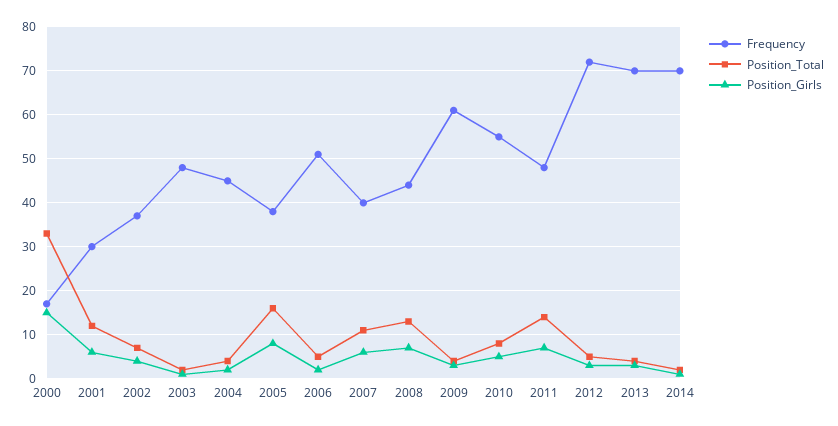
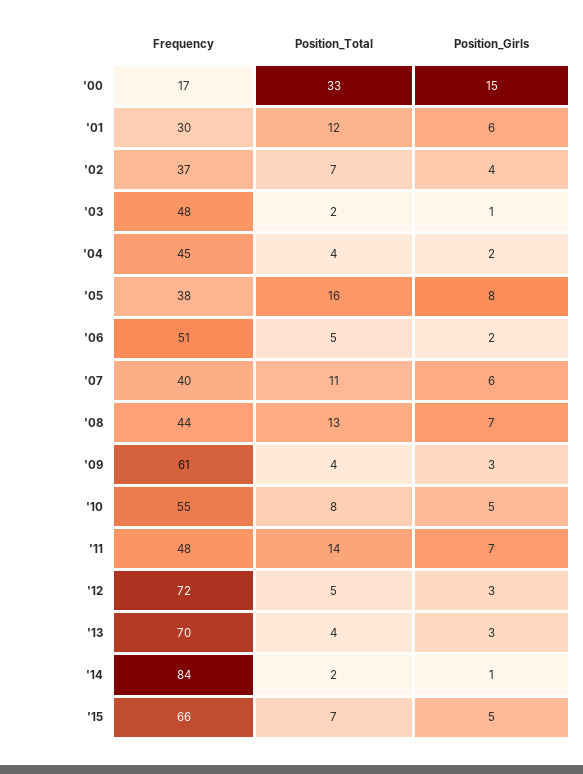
Frequency, 2014: 70 -> 84
Frequency, '15: none -> 66
Position_Total, '15: none -> 7
Position_Girls, '15: none -> 5

